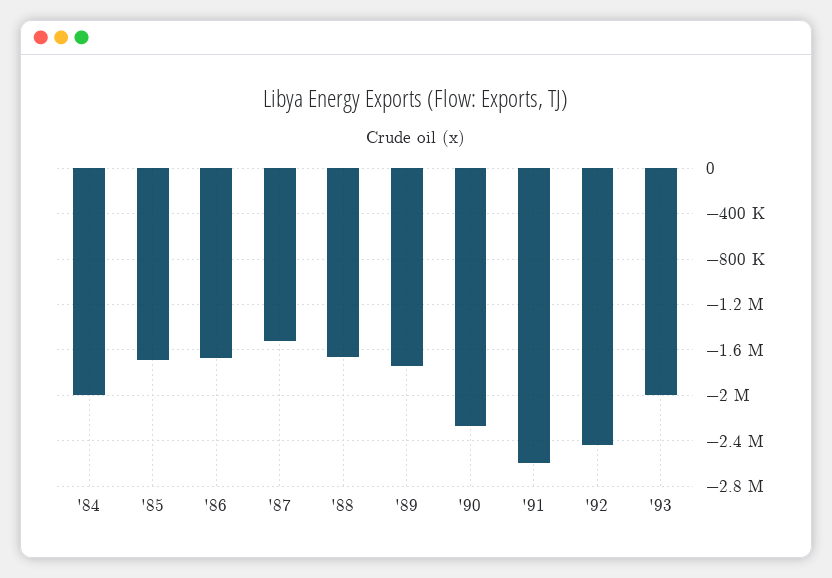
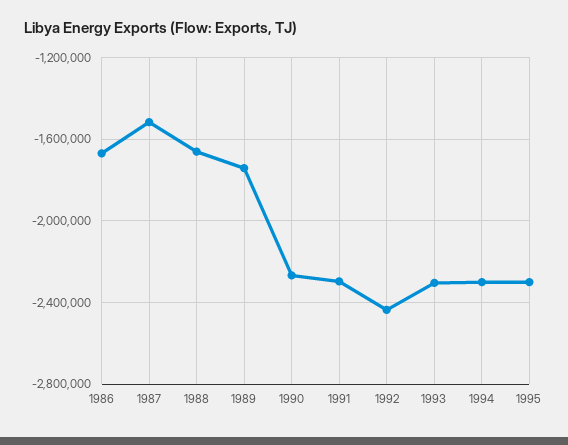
'84: -2000000 -> none
'85: -1700000 -> none
'91: -2600000 -> -2300000
'93: -2000000 -> -2300000
1994: none -> -2300000
1995: none -> -2300000

